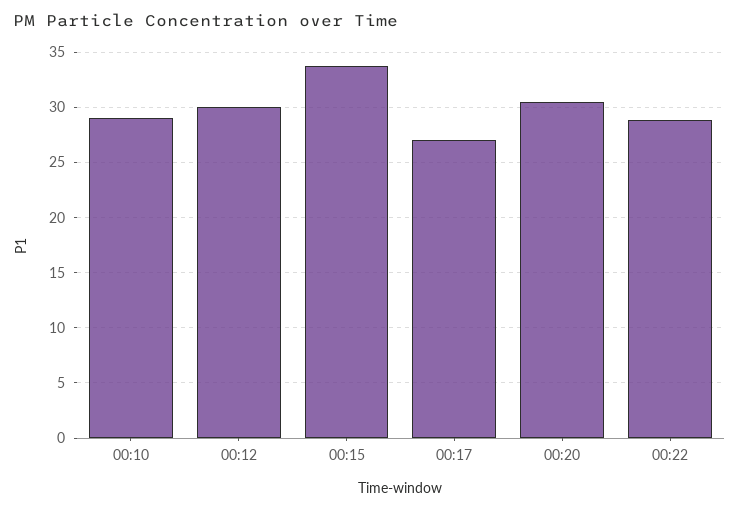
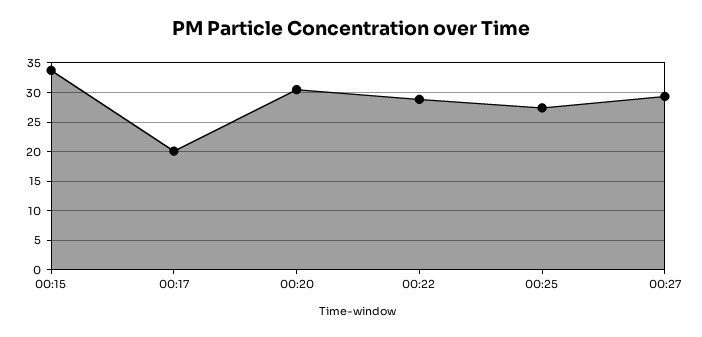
00:10: 29 -> none
00:12: 30 -> none
00:17: 27 -> 20
00:25: none -> 27.5
00:27: none -> 30

